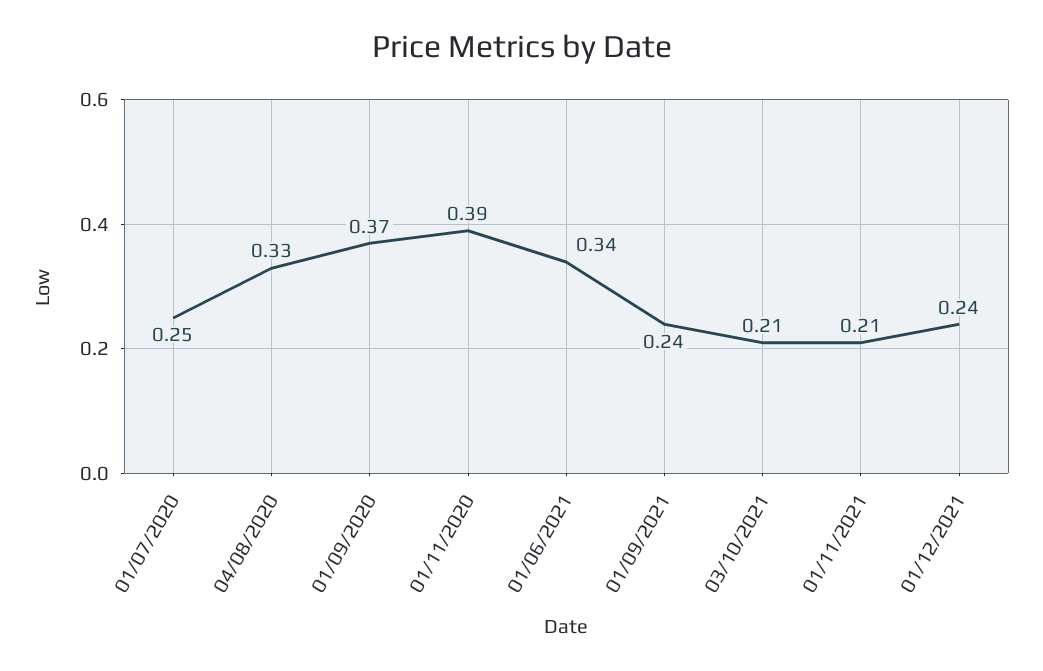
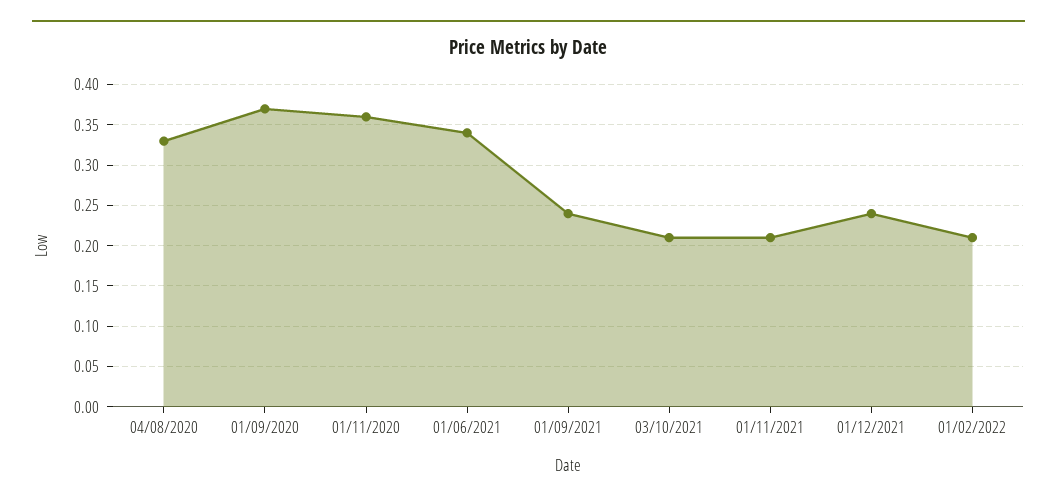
01/07/2020: 0.25 -> none
01/11/2020: 0.39 -> 0.36
01/02/2022: none -> 0.21

